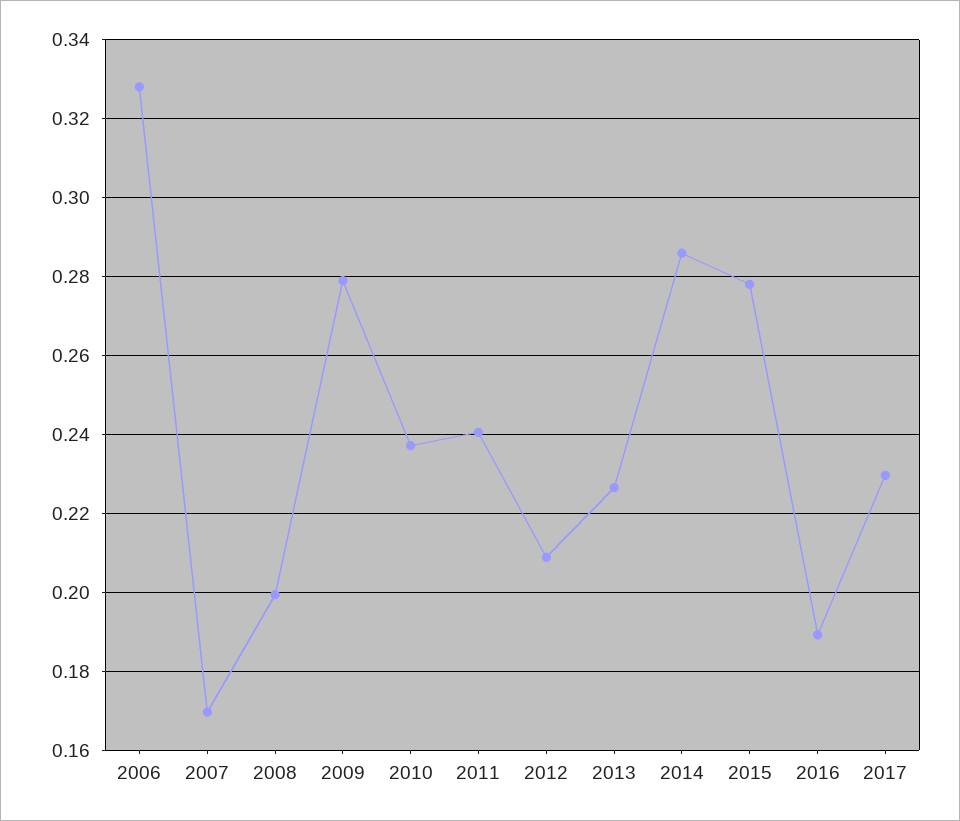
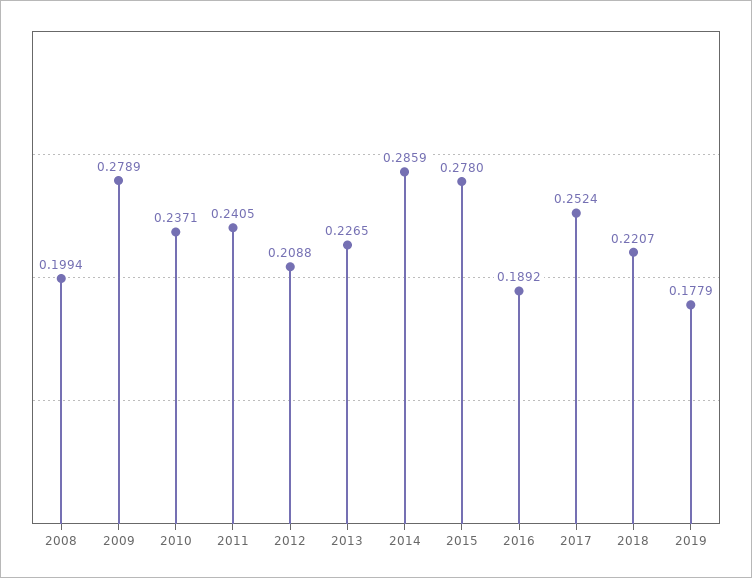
2006: 0.328 -> none
2007: 0.17 -> none
2017: 0.23 -> 0.2524
2018: none -> 0.2207
2019: none -> 0.1779

